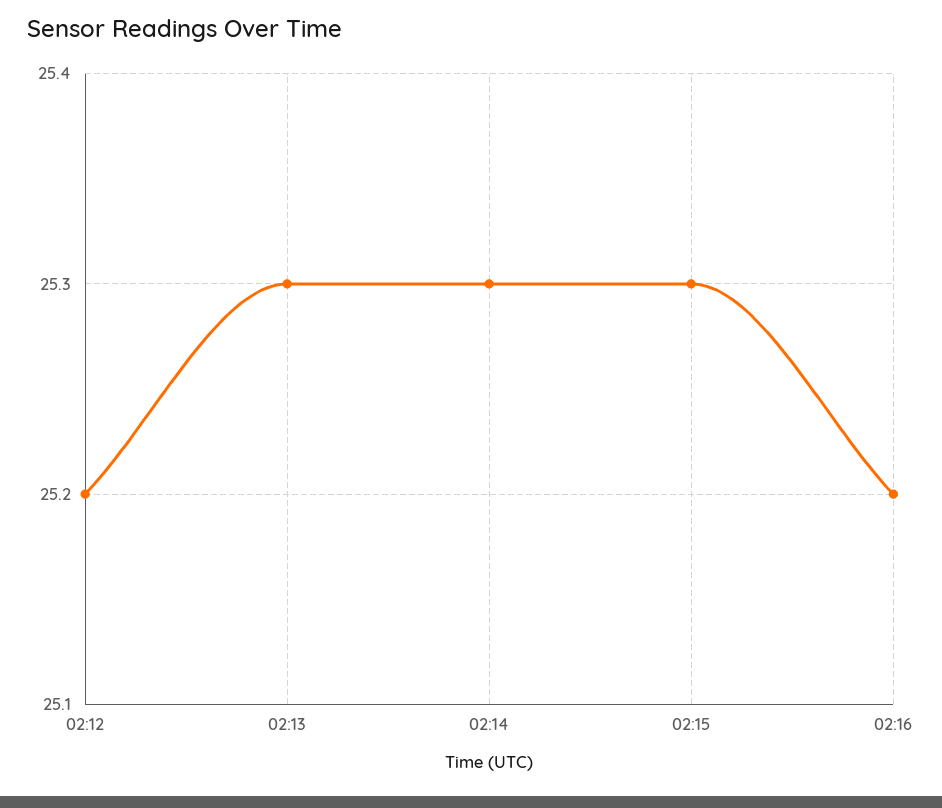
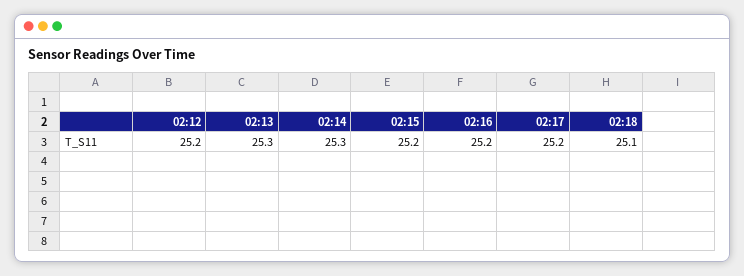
02:15: 25.3 -> 25.2
02:17: none -> 25.2
02:18: none -> 25.1

